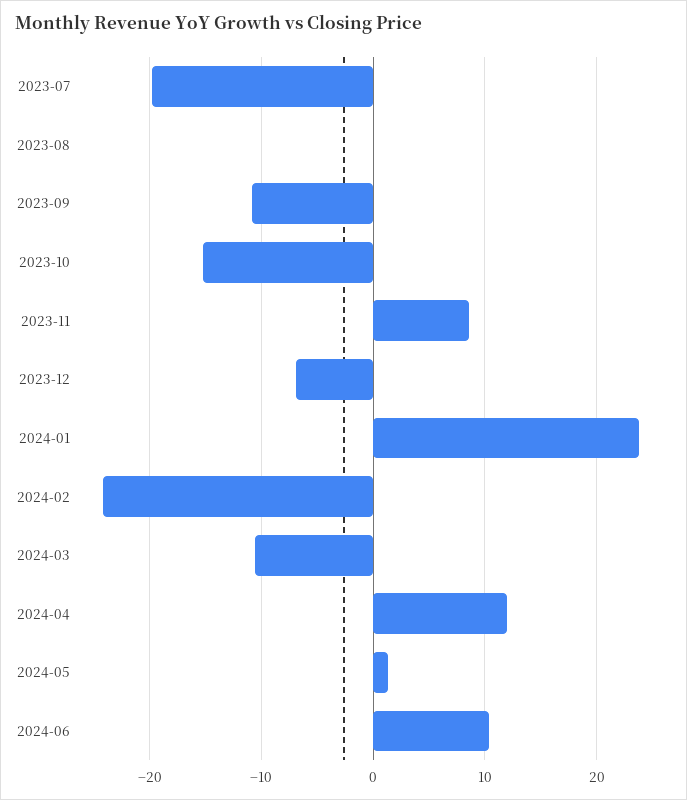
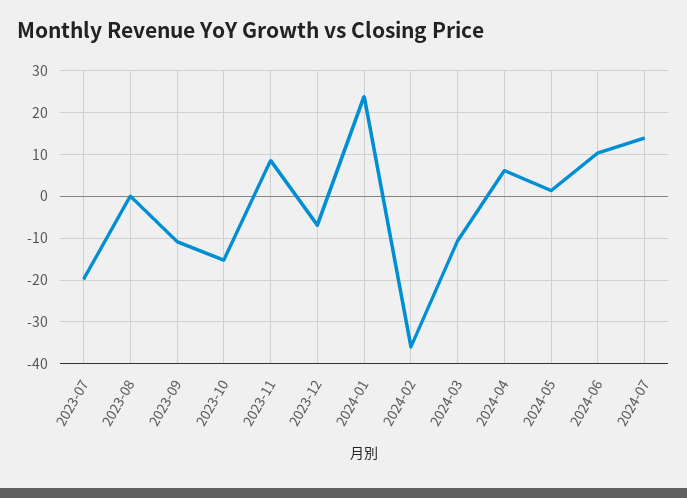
2024-02: -24 -> -36
2024-04: 12 -> 6
2024-07: none -> 14

